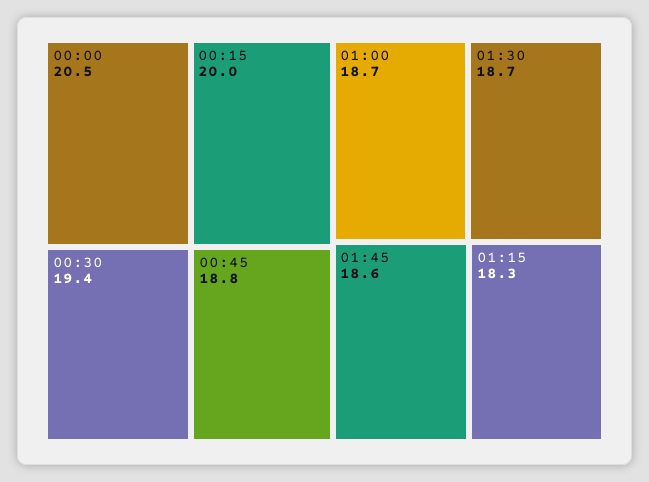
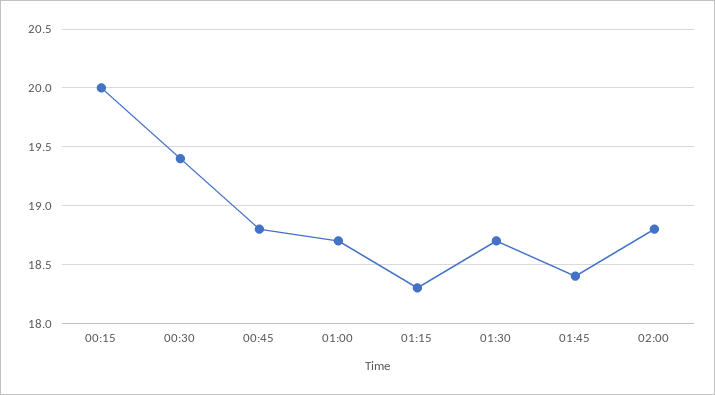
00:00: 20.5 -> none
01:45: 18.6 -> 18.4
02:00: none -> 18.8

